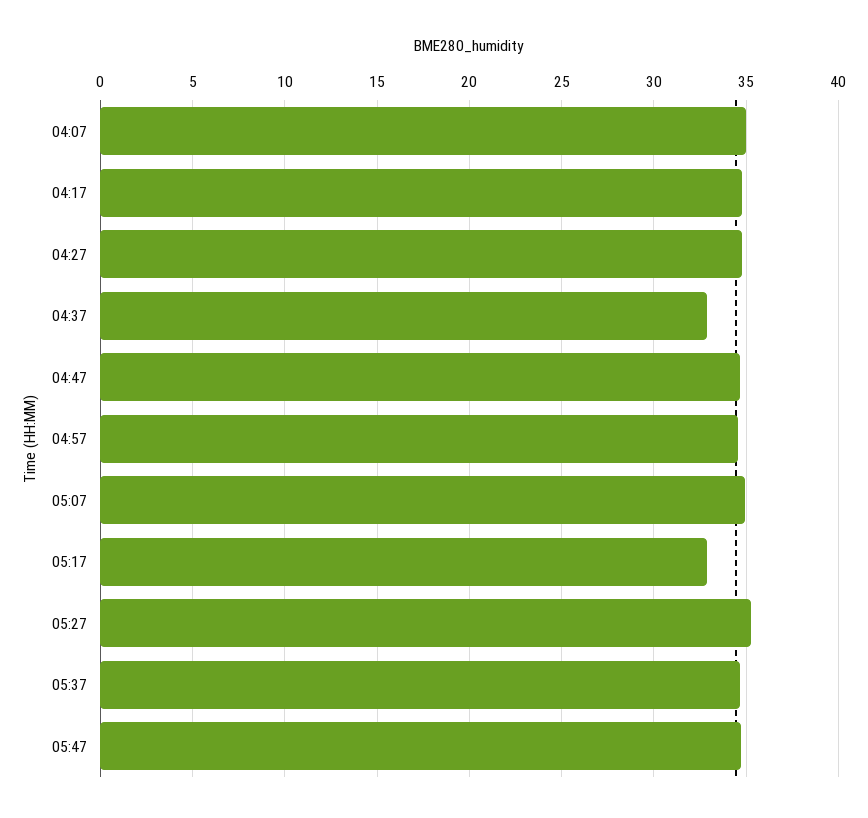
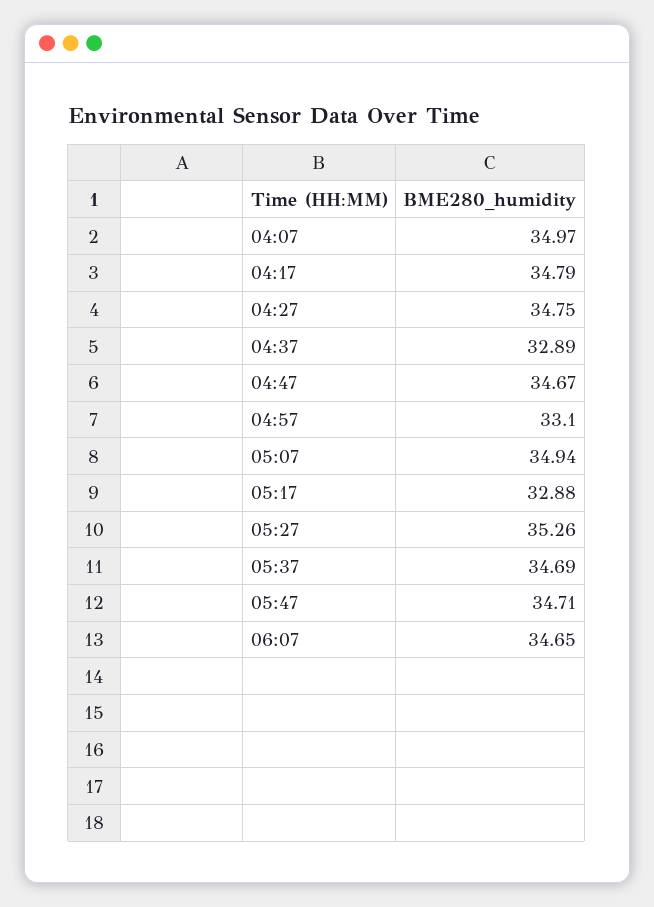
04:57: 34.5 -> 33.1
06:07: none -> 34.65

